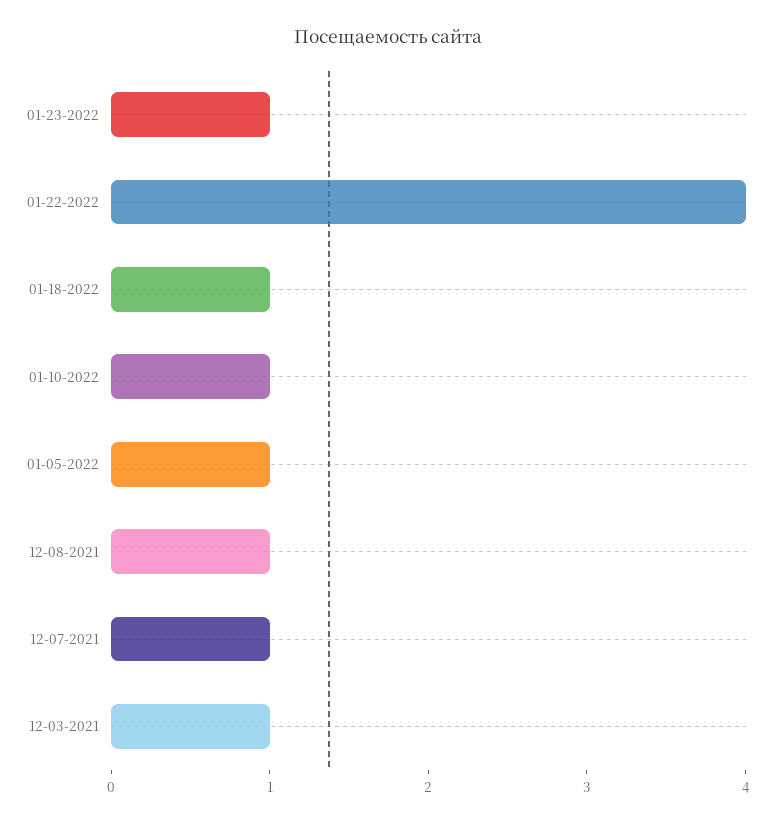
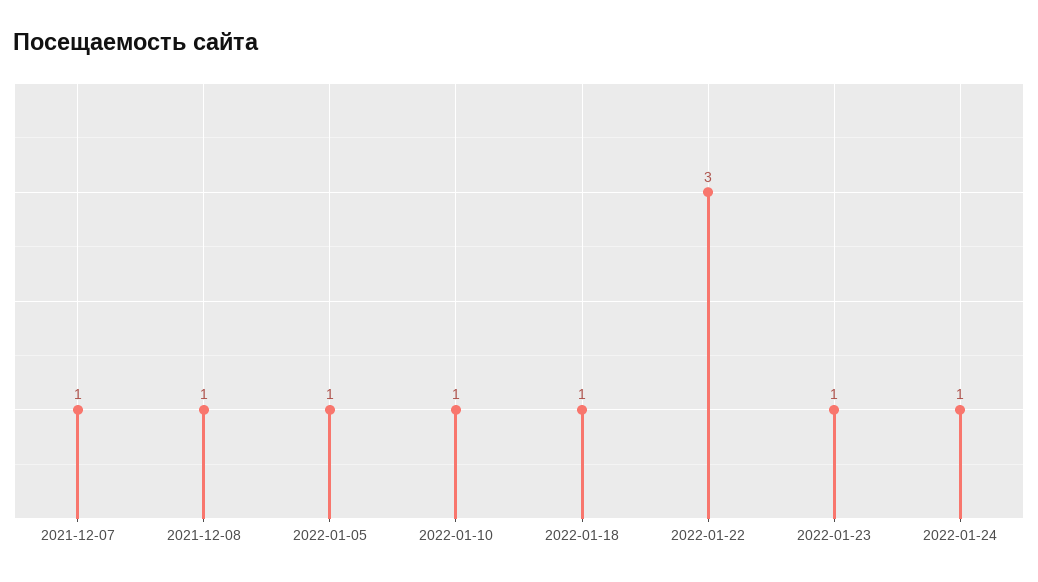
01-22-2022: 4 -> 3
12-03-2021: 1 -> none
2022-01-24: none -> 1

